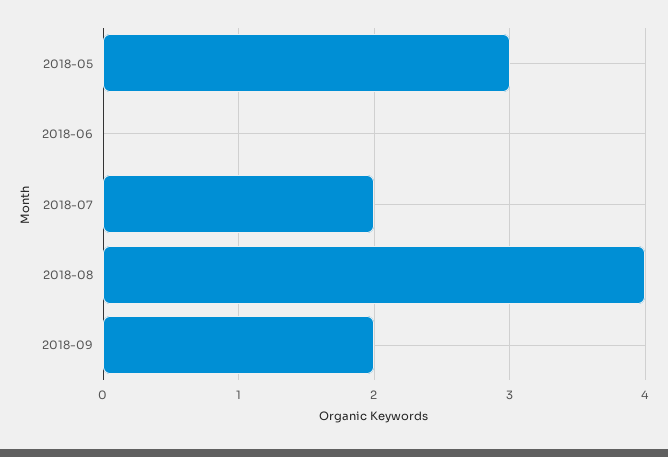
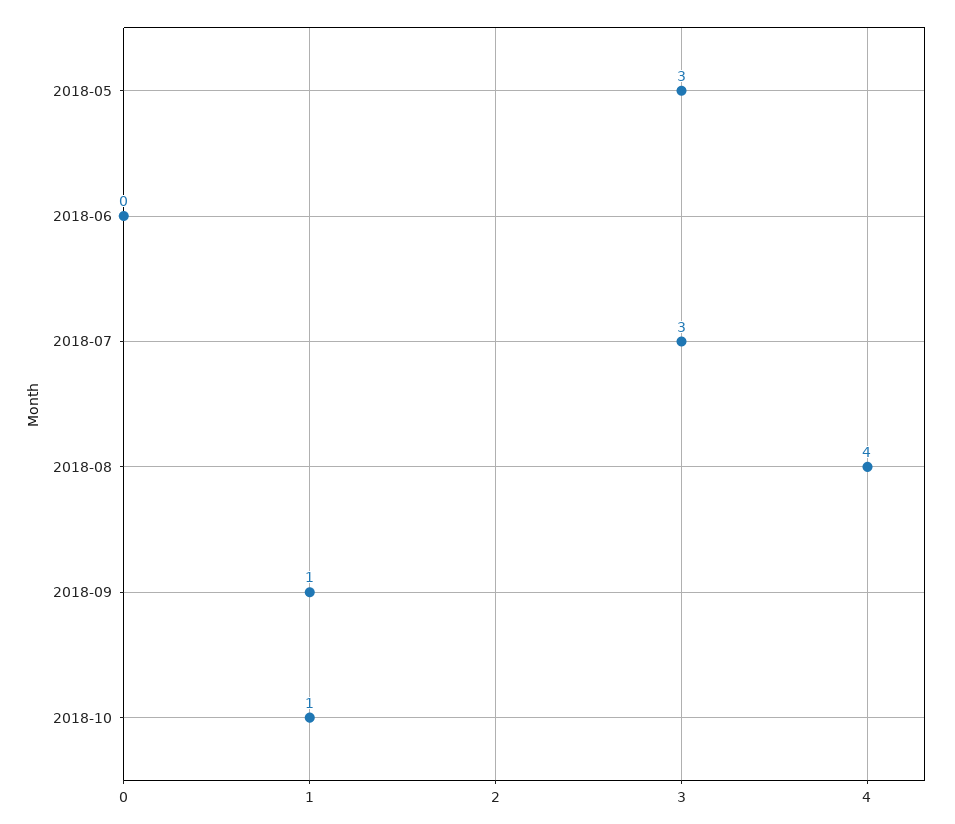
2018-07: 2 -> 3
2018-09: 2 -> 1
2018-10: none -> 1

